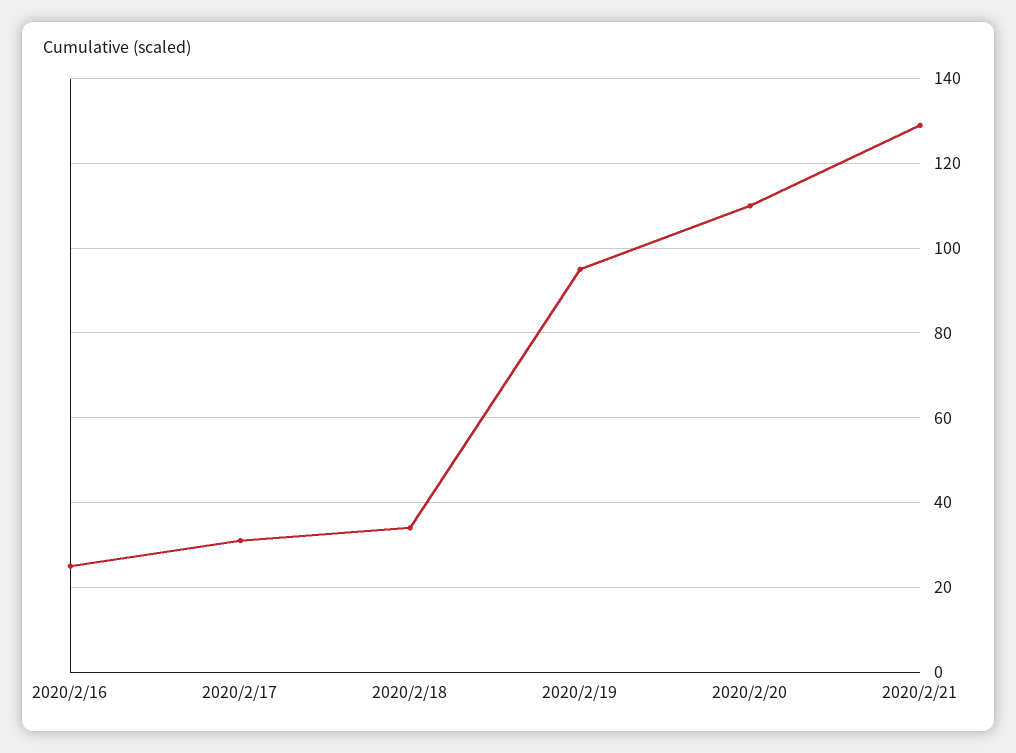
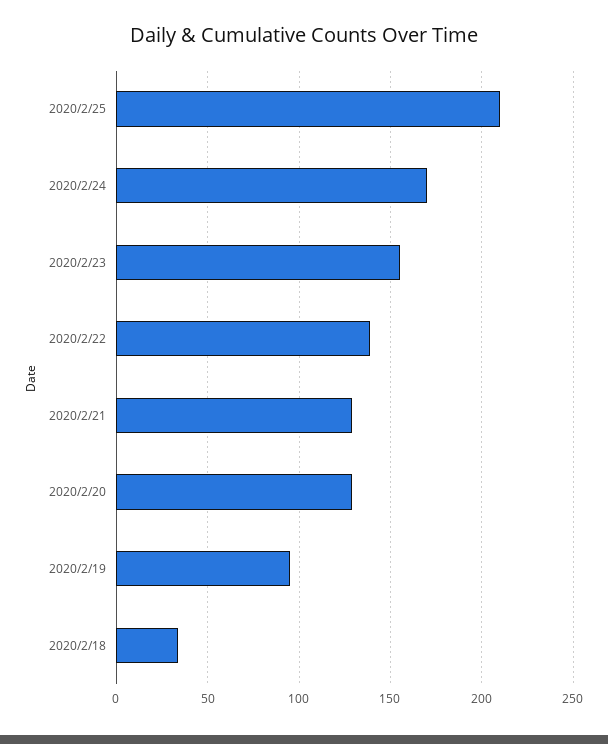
2020/2/16: 25 -> none
2020/2/17: 30 -> none
2020/2/20: 110 -> 130
2020/2/25: none -> 210
2020/2/24: none -> 170
2020/2/23: none -> 155
2020/2/22: none -> 140

